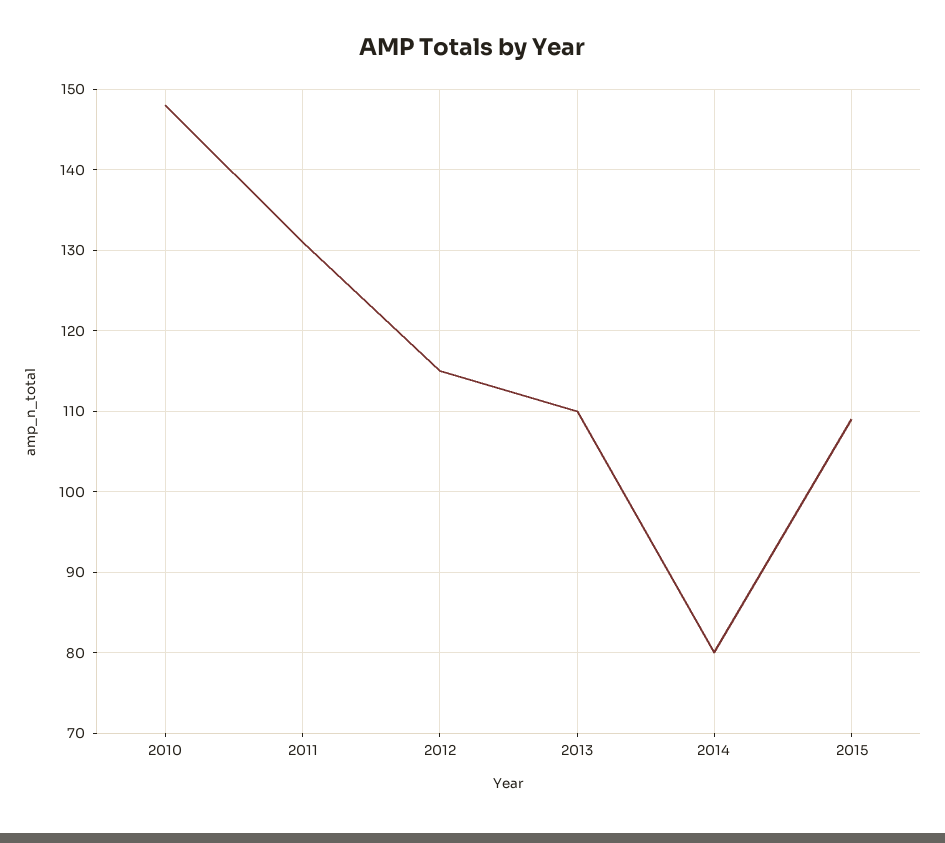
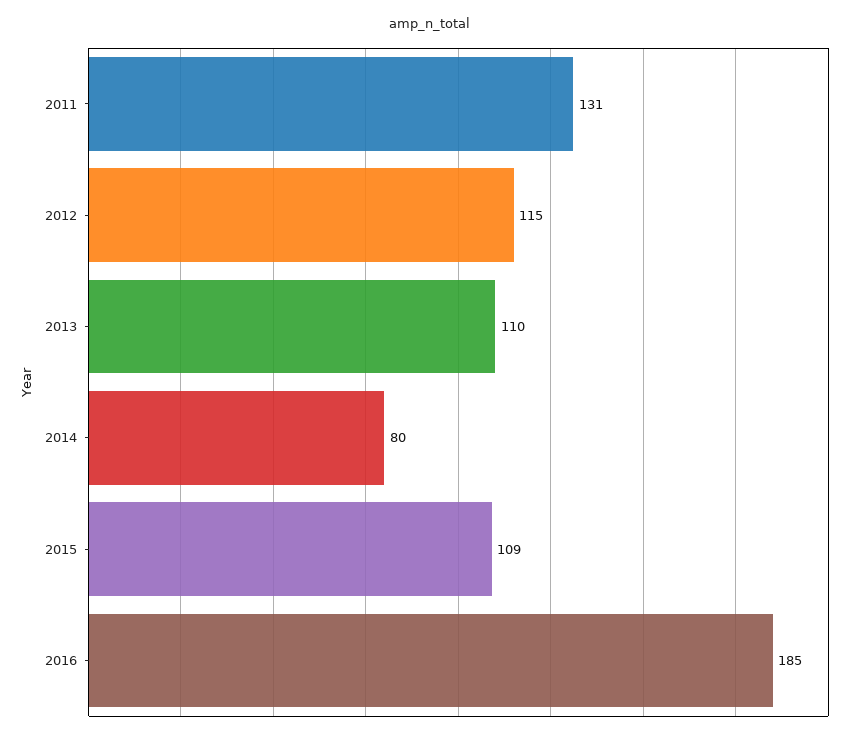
2010: 148 -> none
2016: none -> 185

